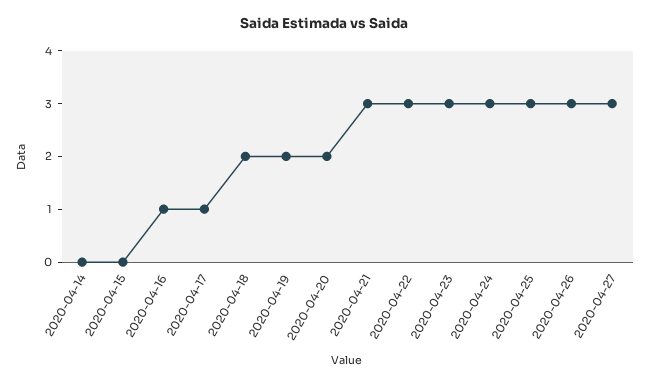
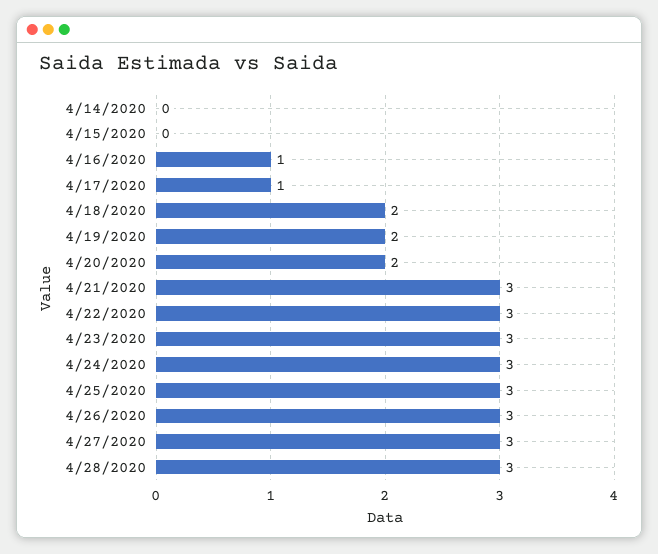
4/28/2020: none -> 3

